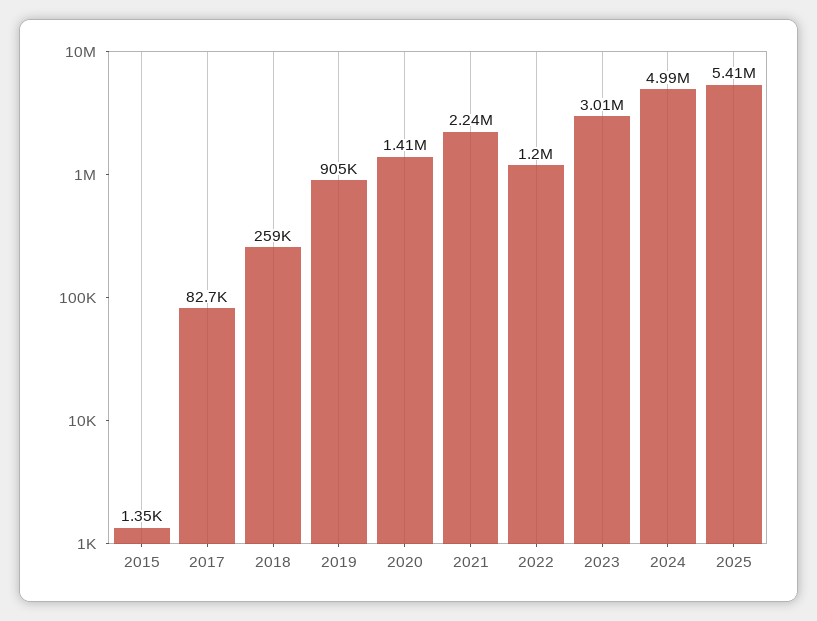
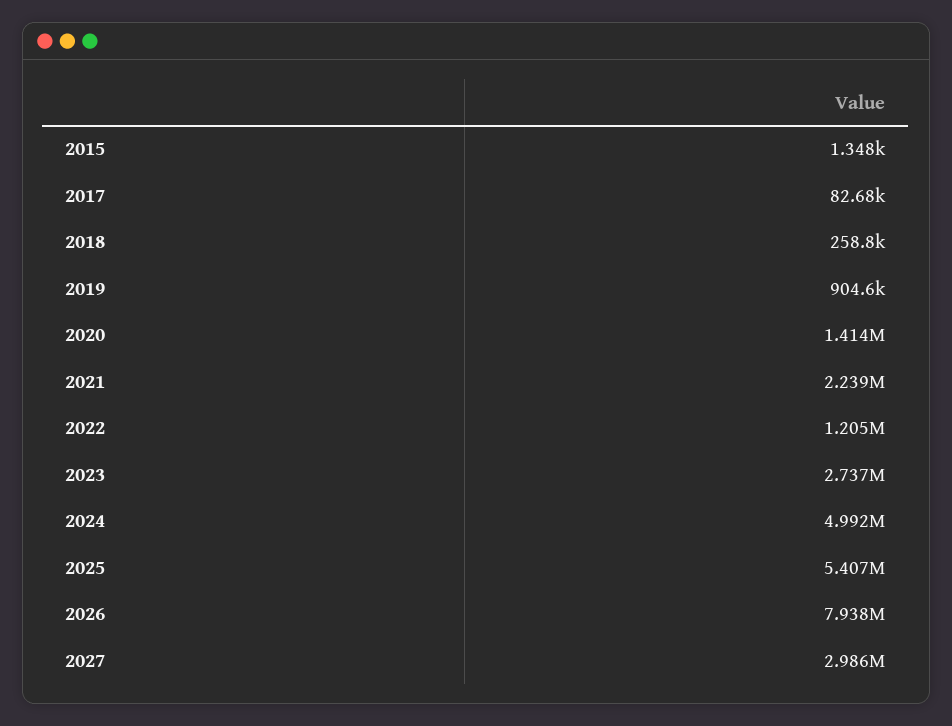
2023: 3010000 -> 2737000
2026: none -> 7938000
2027: none -> 2986000

